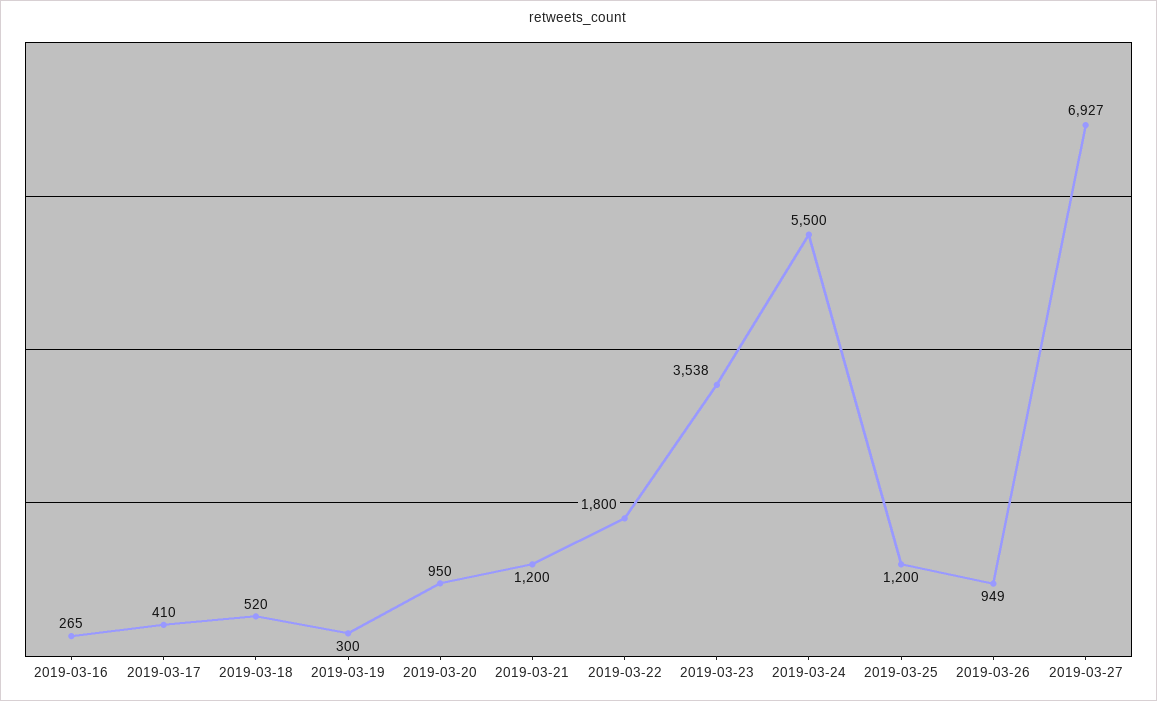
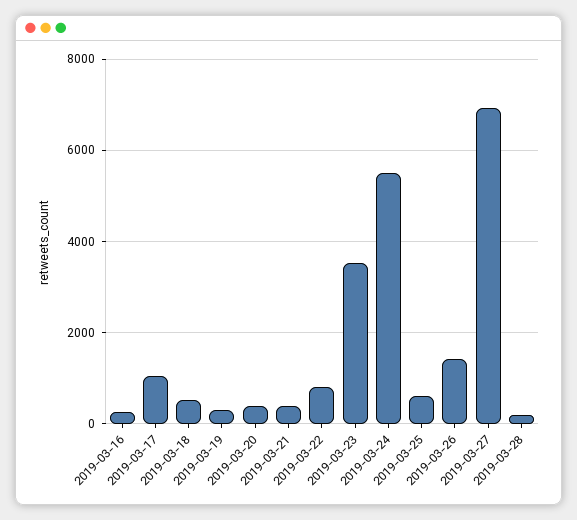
2019-03-17: 410 -> 1000
2019-03-20: 950 -> 400
2019-03-21: 1200 -> 400
2019-03-22: 1800 -> 800
2019-03-25: 1200 -> 600
2019-03-26: 949 -> 1400
2019-03-28: none -> 200

